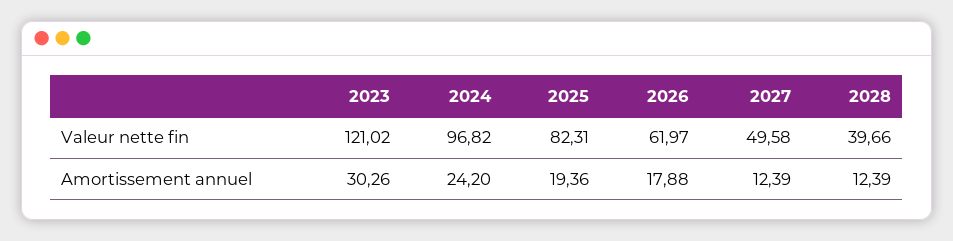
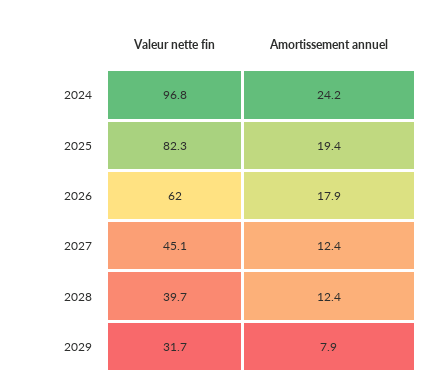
2023, Valeur nette fin: 121.02 -> none
2027, Valeur nette fin: 49.58 -> 45.1
2023, Amortissement annuel: 30.26 -> none
2029, Valeur nette fin: none -> 31.7
2029, Amortissement annuel: none -> 7.9

